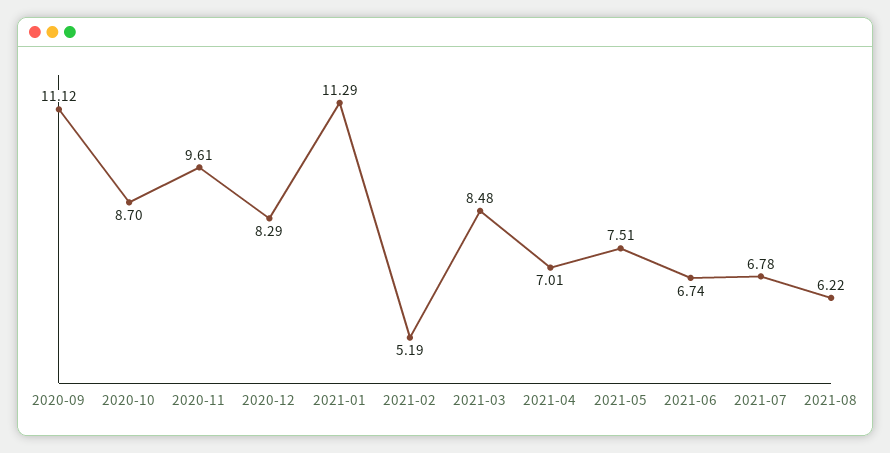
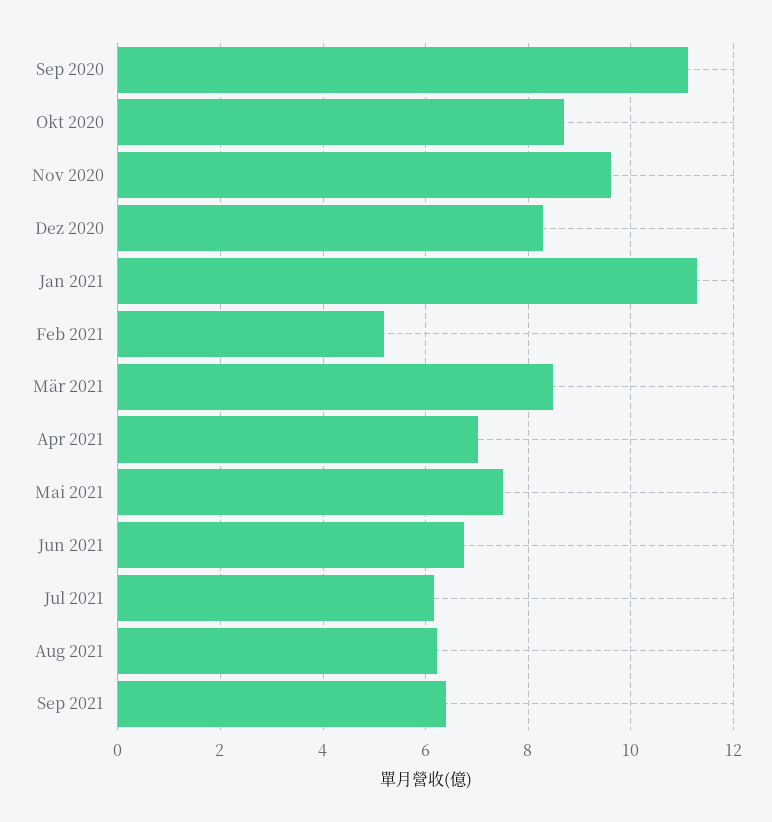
2021-07: 6.78 -> 6.2
Sep 2021: none -> 6.4

